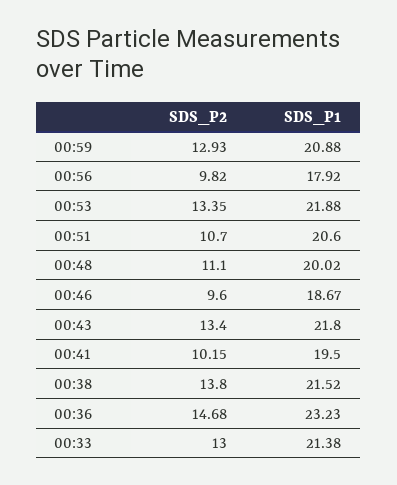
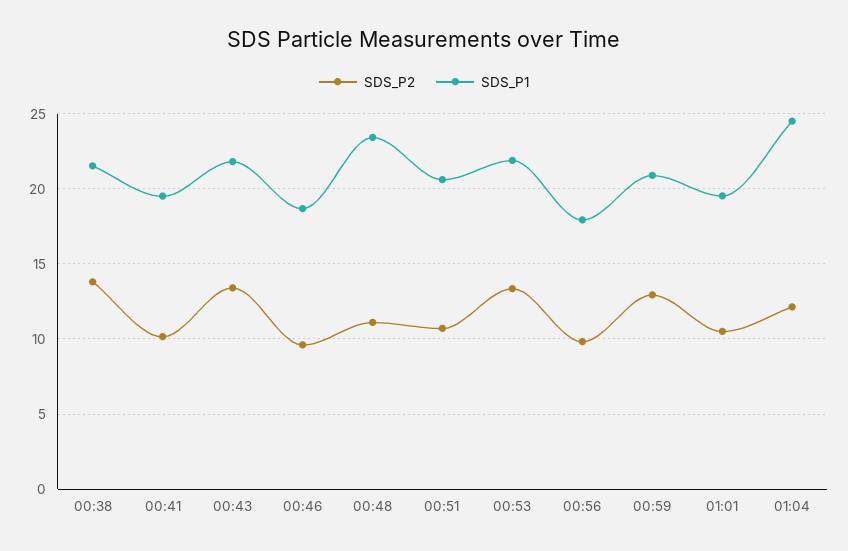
SDS_P1, 00:48: 20.02 -> 23.5
SDS_P2, 00:36: 14.68 -> none
SDS_P1, 00:36: 23.23 -> none
SDS_P2, 00:33: 13 -> none
SDS_P1, 00:33: 21.38 -> none
SDS_P2, 01:01: none -> 10.5
SDS_P1, 01:01: none -> 19.5
SDS_P2, 01:04: none -> 12
SDS_P1, 01:04: none -> 24.5

